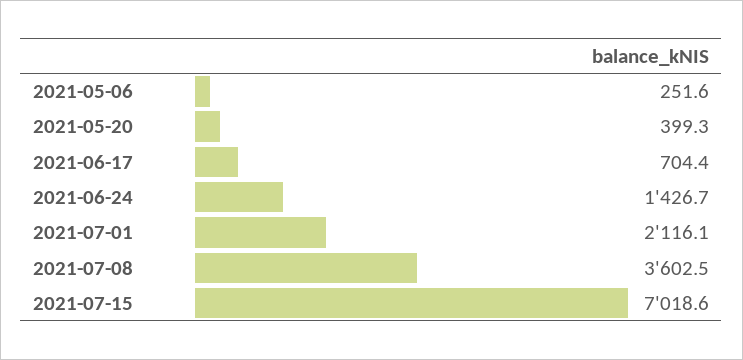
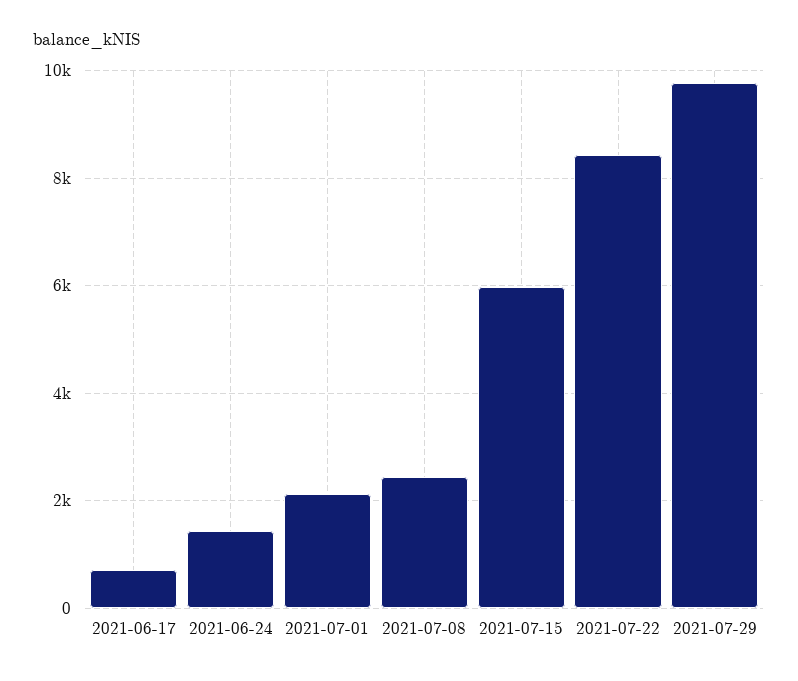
2021-05-06: 251.6 -> none
2021-05-20: 399.3 -> none
2021-07-08: 3602.5 -> 2400
2021-07-15: 7018.6 -> 6000
2021-07-22: none -> 8400
2021-07-29: none -> 9800

